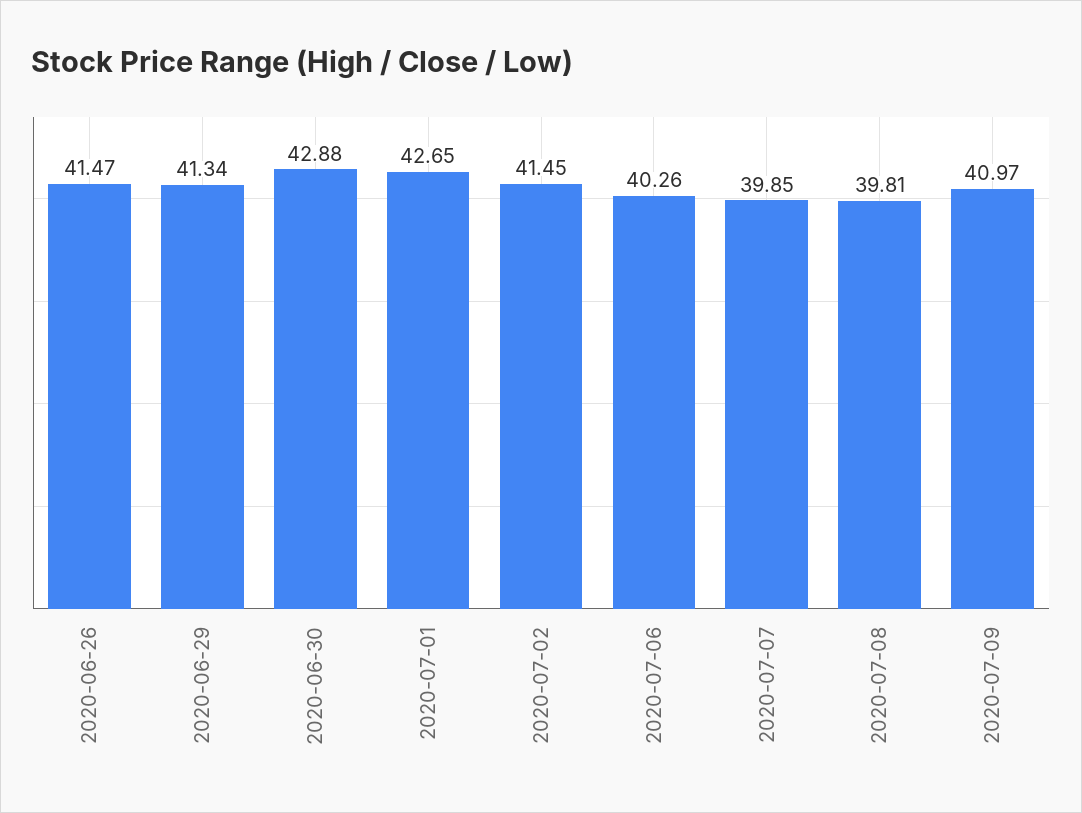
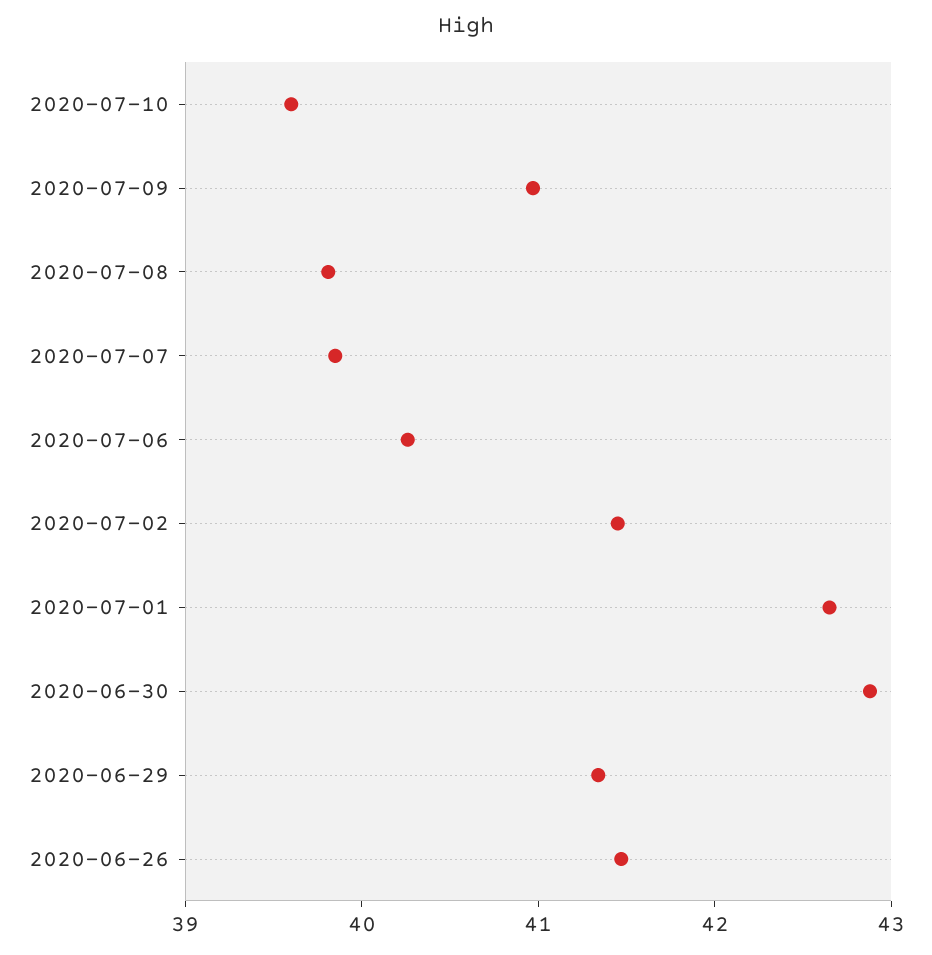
2020-07-10: none -> 39.6

